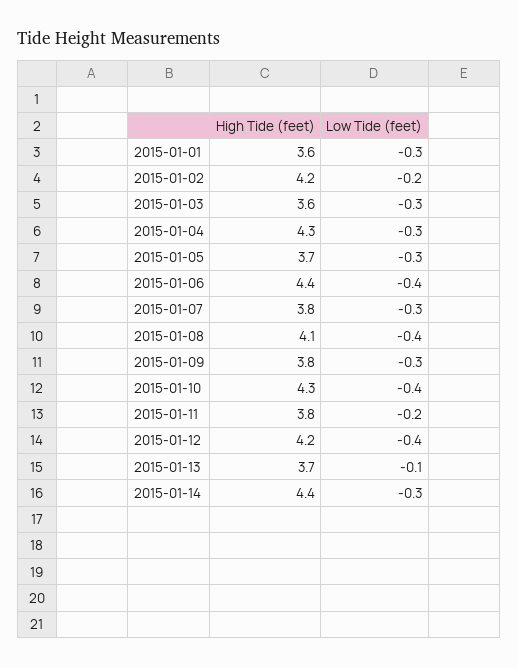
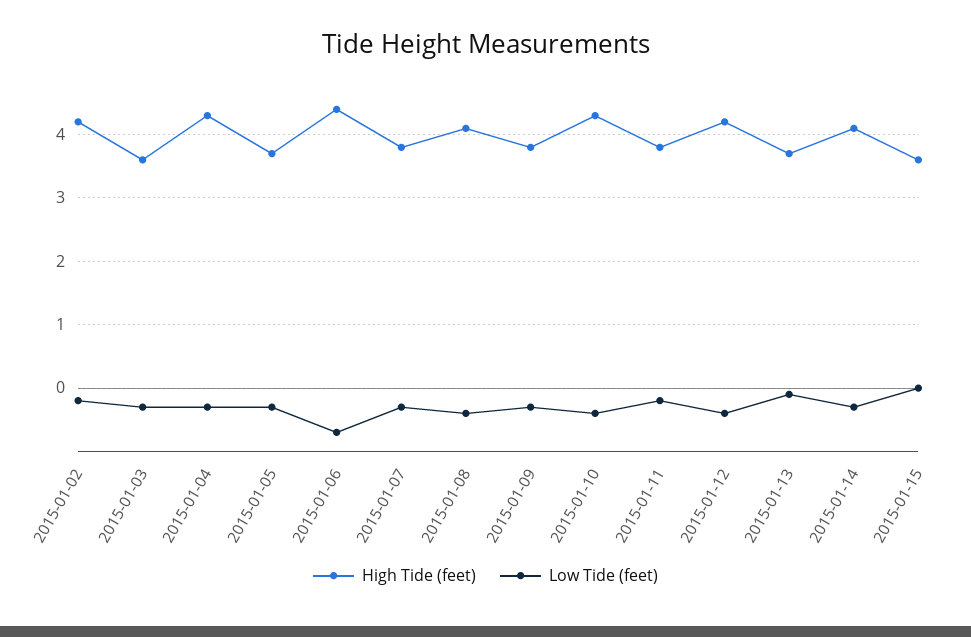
High Tide (feet), 2015-01-01: 3.6 -> none
Low Tide (feet), 2015-01-01: -0.3 -> none
Low Tide (feet), 2015-01-06: -0.4 -> -0.7
High Tide (feet), 2015-01-14: 4.4 -> 4.1
High Tide (feet), 2015-01-15: none -> 3.6
Low Tide (feet), 2015-01-15: none -> 0

